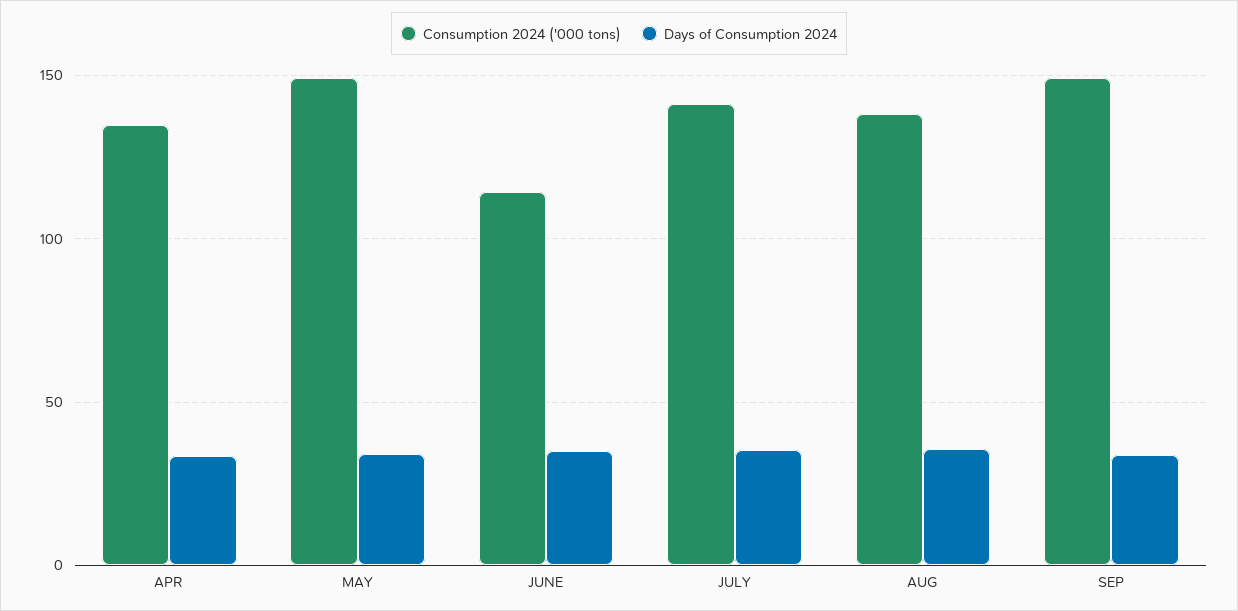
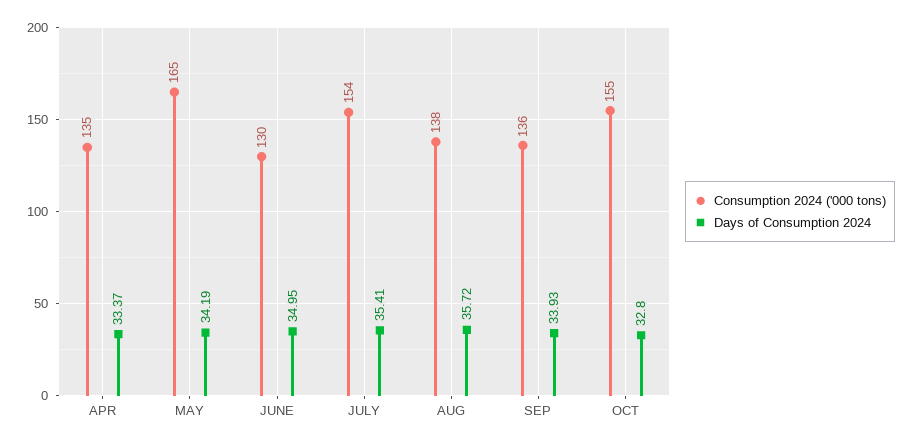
Consumption 2024 ('000 tons), MAY: 150 -> 165
Consumption 2024 ('000 tons), JUNE: 115 -> 130
Consumption 2024 ('000 tons), JULY: 140 -> 154
Consumption 2024 ('000 tons), SEP: 150 -> 136
Consumption 2024 ('000 tons), OCT: none -> 155
Days of Consumption 2024, OCT: none -> 32.8

